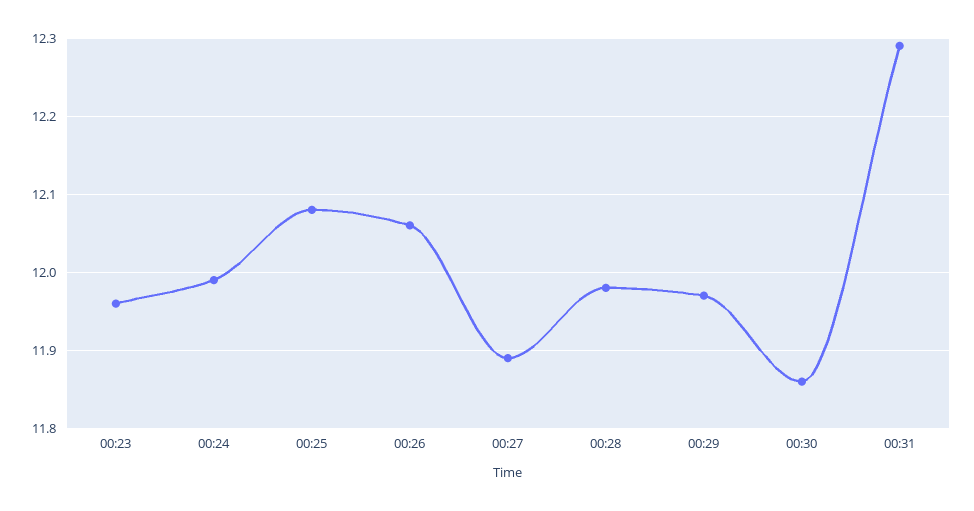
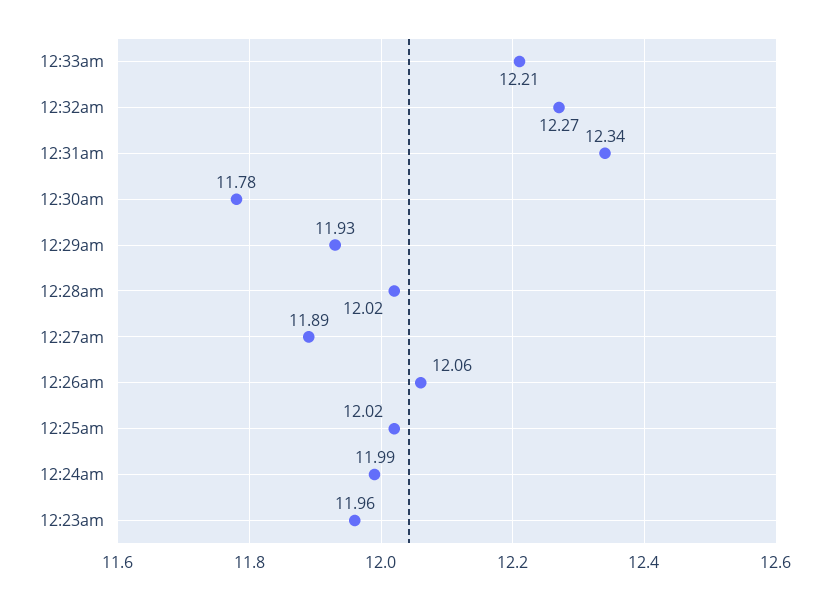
00:25: 12.08 -> 12.02
00:28: 11.98 -> 12.02
00:29: 11.97 -> 11.93
00:30: 11.86 -> 11.78
00:31: 12.29 -> 12.34
12:33am: none -> 12.21
12:32am: none -> 12.27

